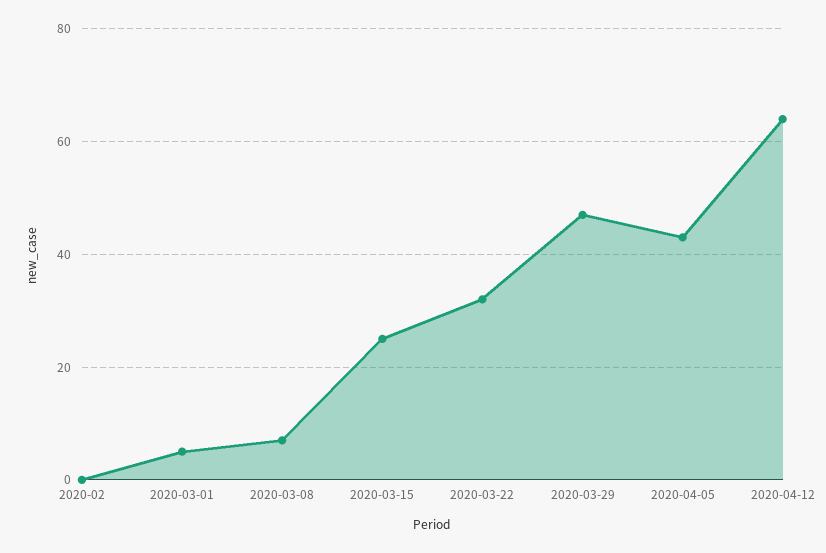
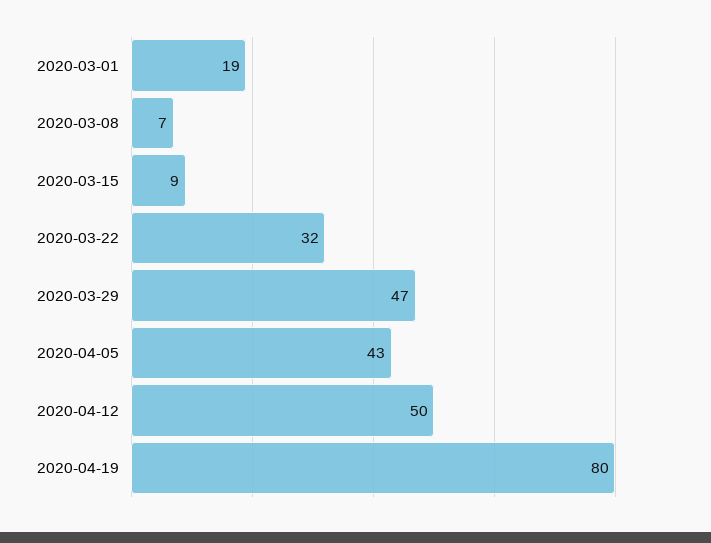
2020-02: 0 -> none
2020-03-01: 5 -> 19
2020-03-15: 25 -> 9
2020-04-12: 65 -> 50
2020-04-19: none -> 80

